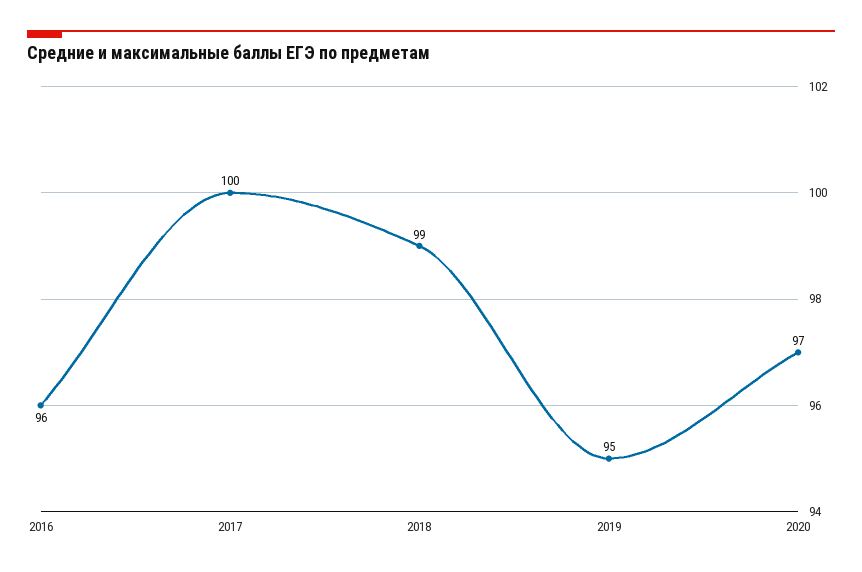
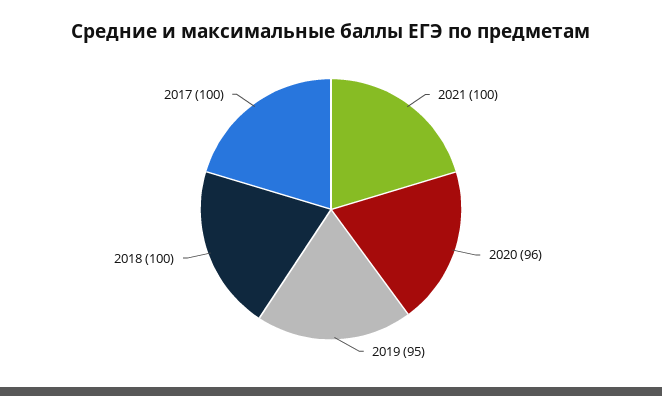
2016: 96 -> none
2018: 99 -> 100
2020: 97 -> 96
2021: none -> 100

